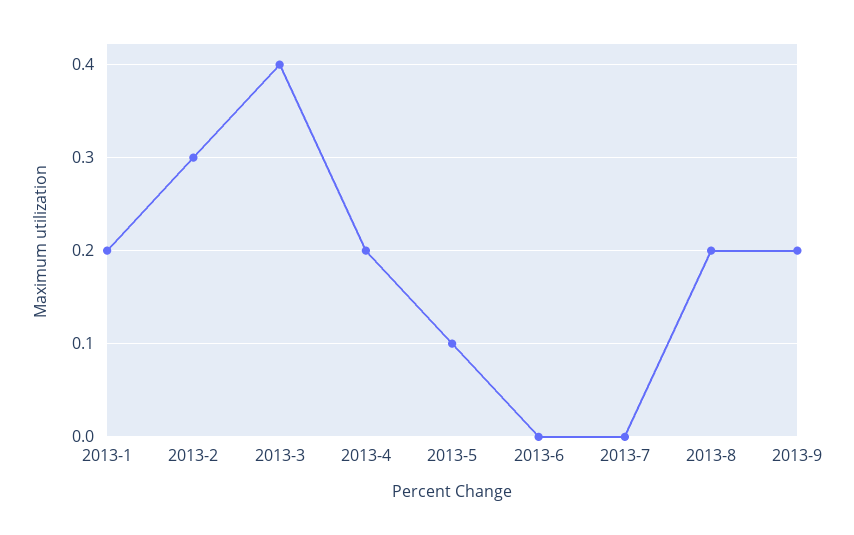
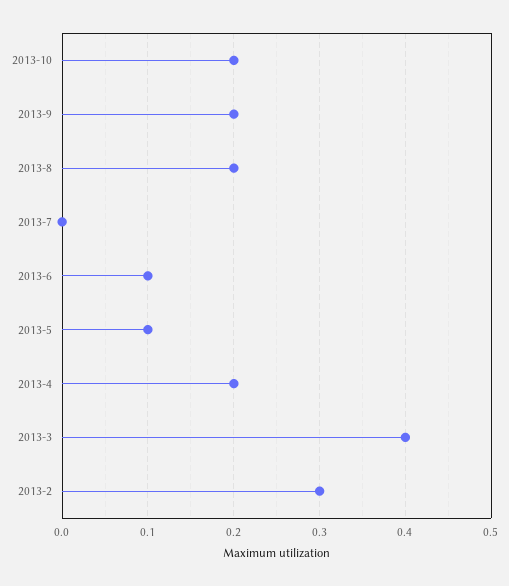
2013-1: 0.2 -> none
2013-6: 0 -> 0.1
2013-10: none -> 0.2

